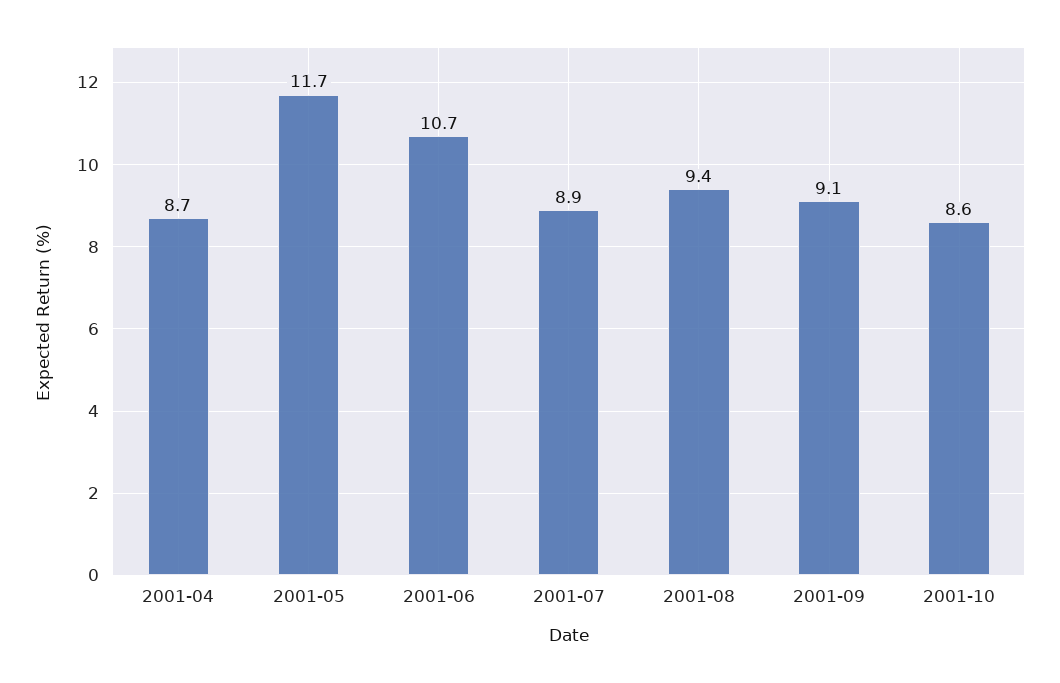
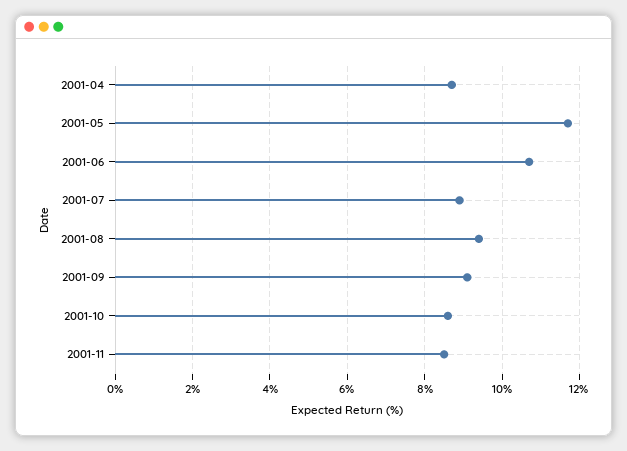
2001-11: none -> 8.5

